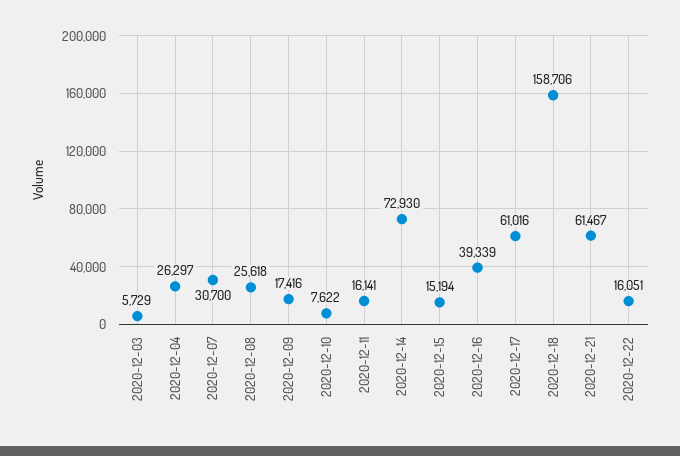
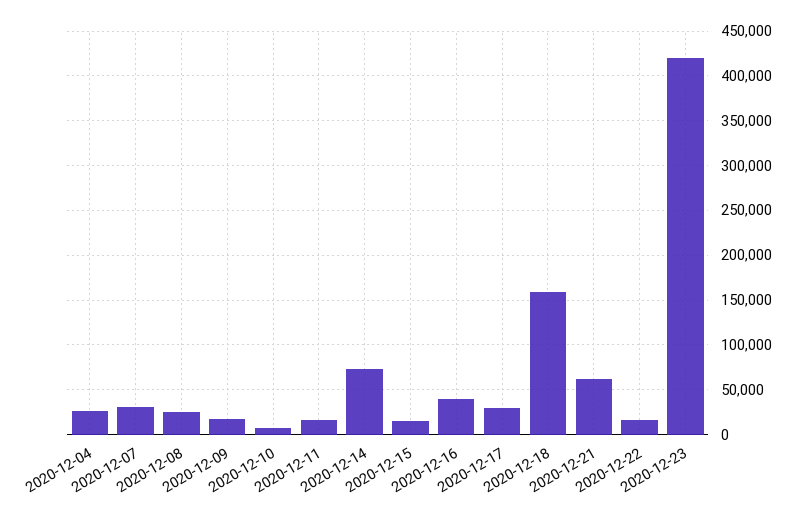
2020-12-03: 5729 -> none
2020-12-17: 61016 -> 30000
2020-12-23: none -> 420000

